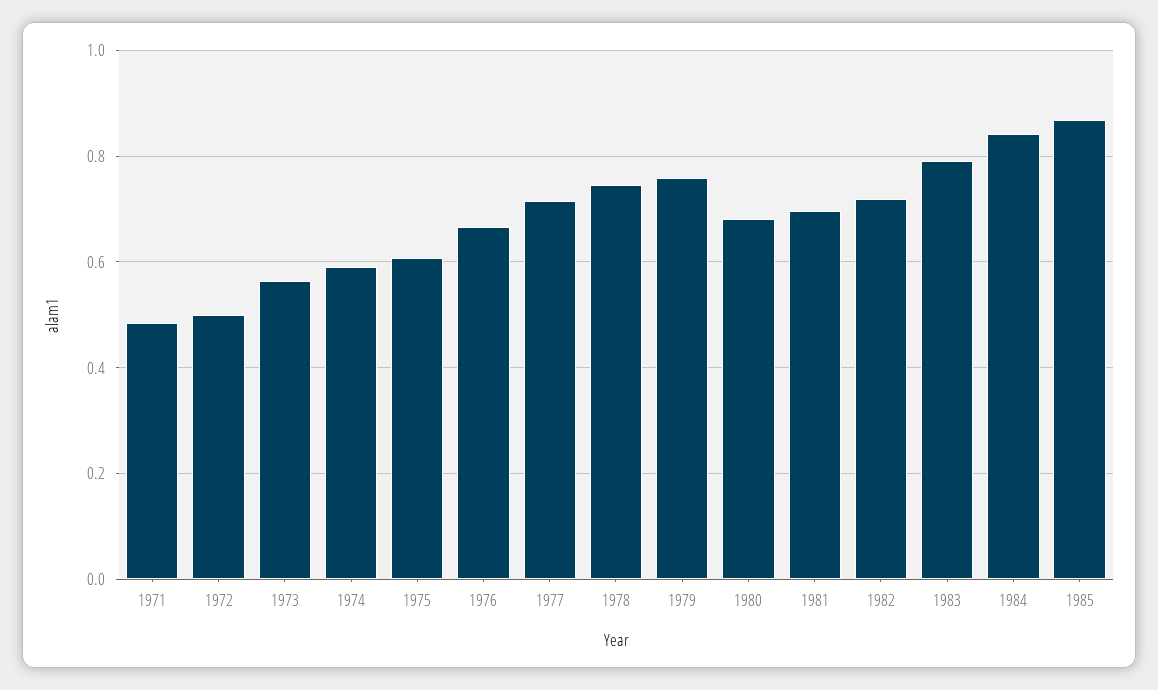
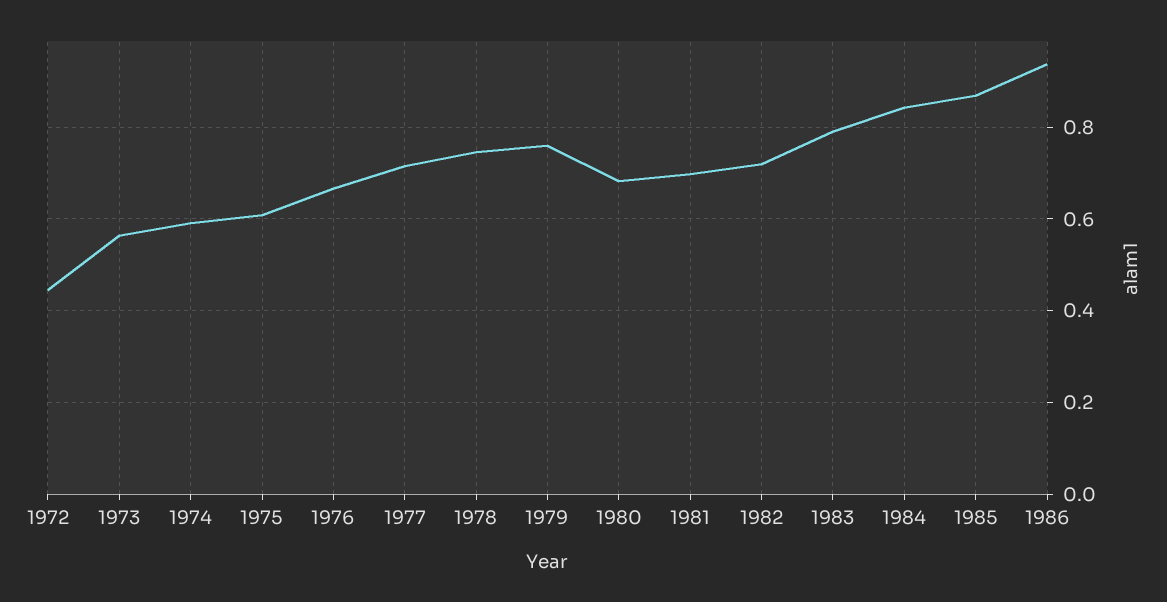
1971: 0.48 -> none
1972: 0.5 -> 0.44
1986: none -> 0.94

